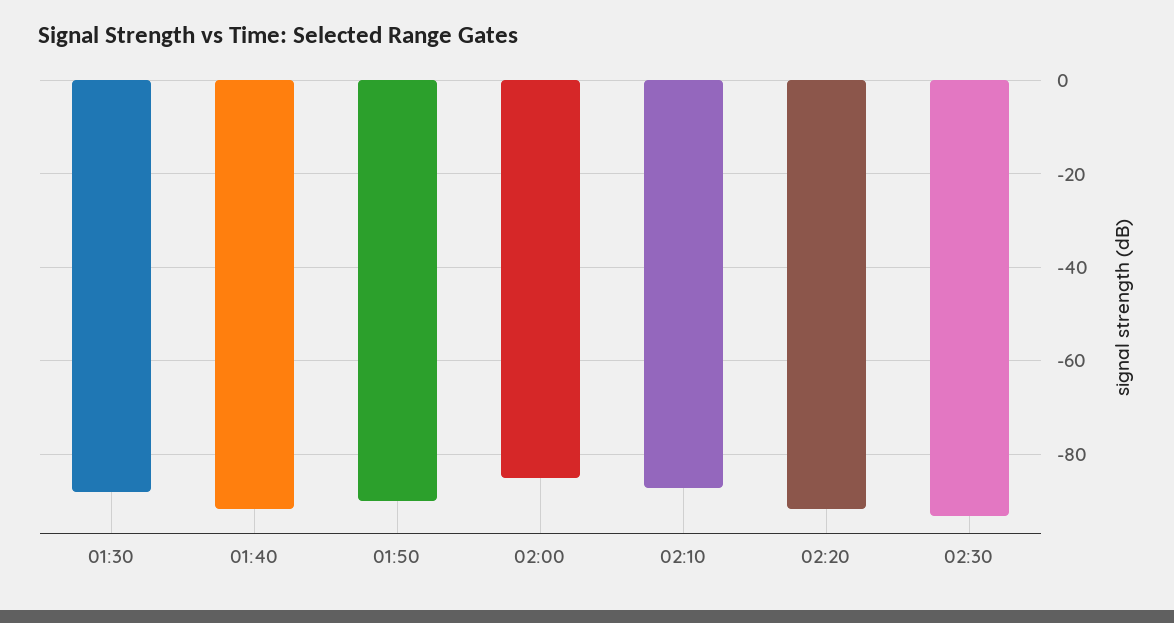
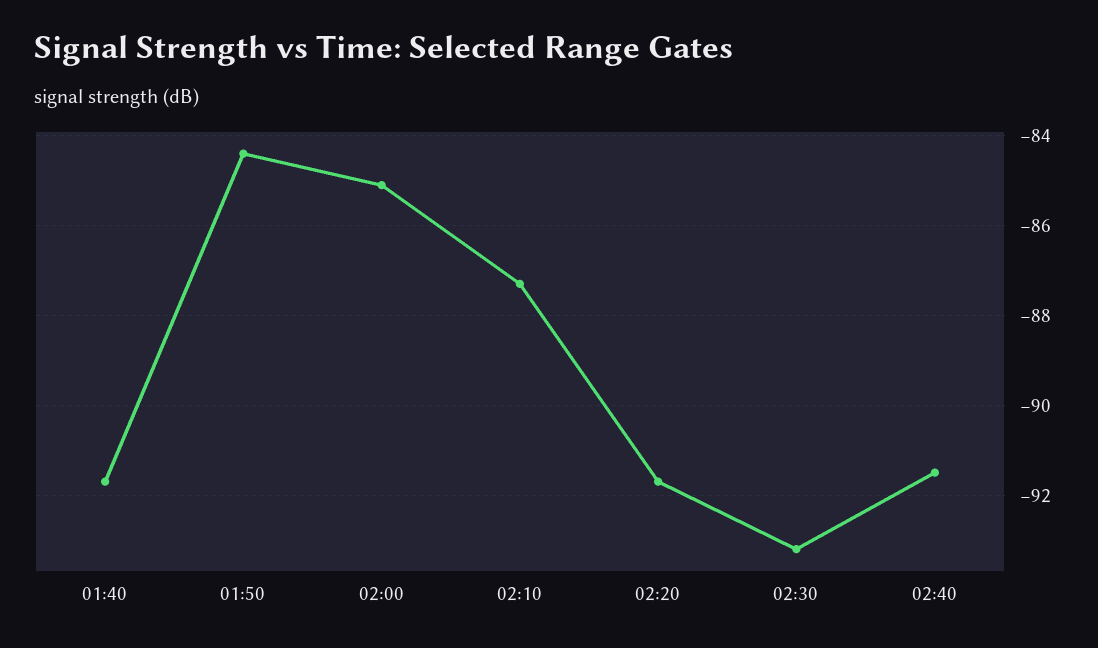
01:30: -88 -> none
01:50: -90 -> -84.5
02:40: none -> -91.5

